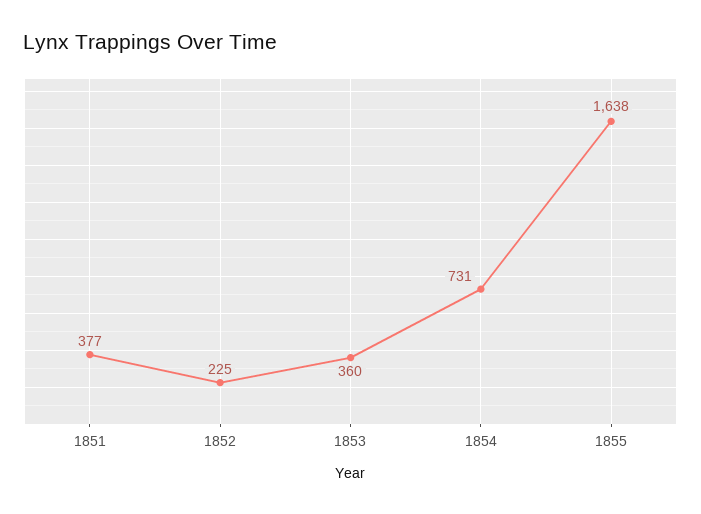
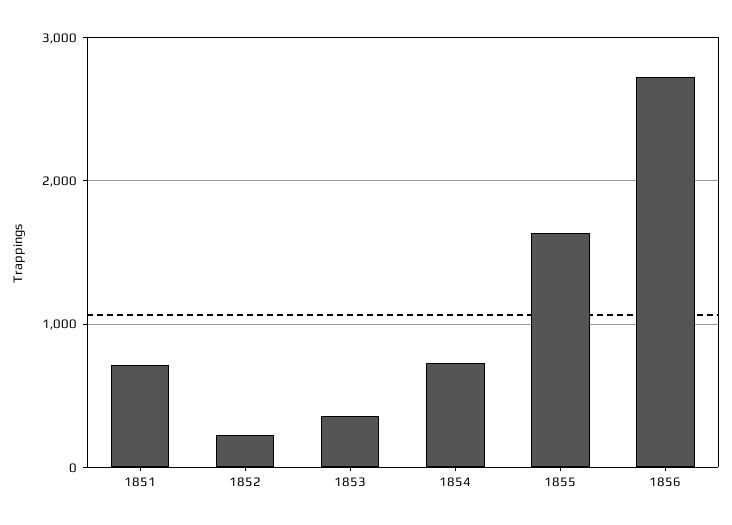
1851: 377 -> 700
1856: none -> 2700

